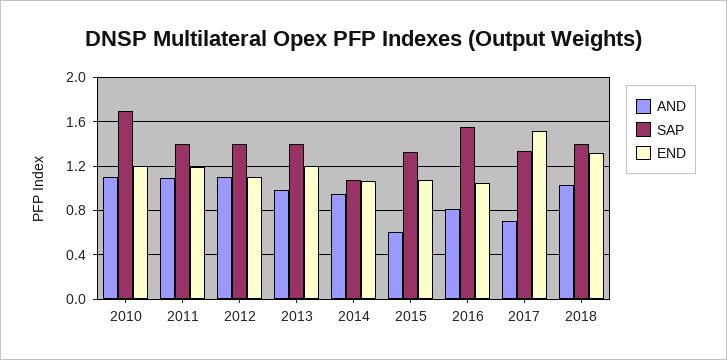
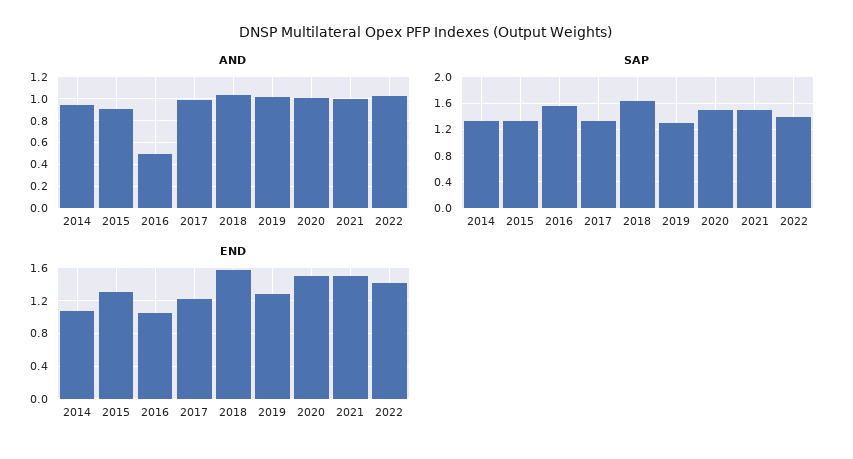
AND, 2010: 1.1 -> none
SAP, 2010: 1.7 -> none
END, 2010: 1.2 -> none
AND, 2011: 1.1 -> none
SAP, 2011: 1.4 -> none
END, 2011: 1.2 -> none
AND, 2012: 1.1 -> none
SAP, 2012: 1.4 -> none
END, 2012: 1.1 -> none
AND, 2013: 1 -> none
SAP, 2013: 1.4 -> none
END, 2013: 1.2 -> none
SAP, 2014: 1.1 -> 1.3
AND, 2015: 0.6 -> 0.9
END, 2015: 1.1 -> 1.3
AND, 2016: 0.8 -> 0.5
AND, 2017: 0.7 -> 1
END, 2017: 1.5 -> 1.2
SAP, 2018: 1.4 -> 1.6
END, 2018: 1.3 -> 1.6
AND, 2019: none -> 1
AND, 2020: none -> 1
AND, 2021: none -> 1
AND, 2022: none -> 1
SAP, 2019: none -> 1.3
SAP, 2020: none -> 1.5
SAP, 2021: none -> 1.5
SAP, 2022: none -> 1.4
END, 2019: none -> 1.3
END, 2020: none -> 1.5
END, 2021: none -> 1.5
END, 2022: none -> 1.4

